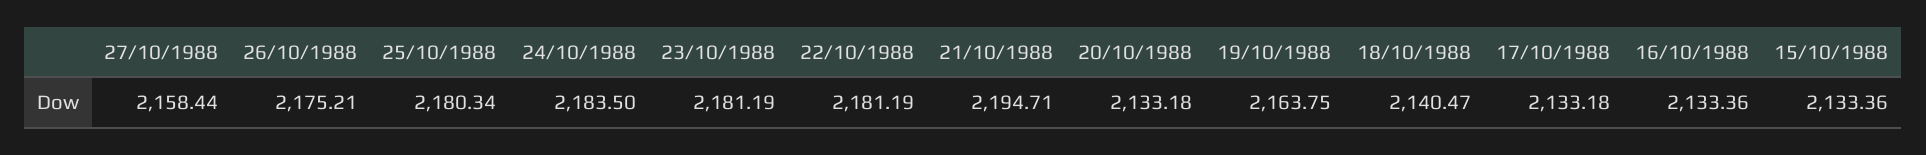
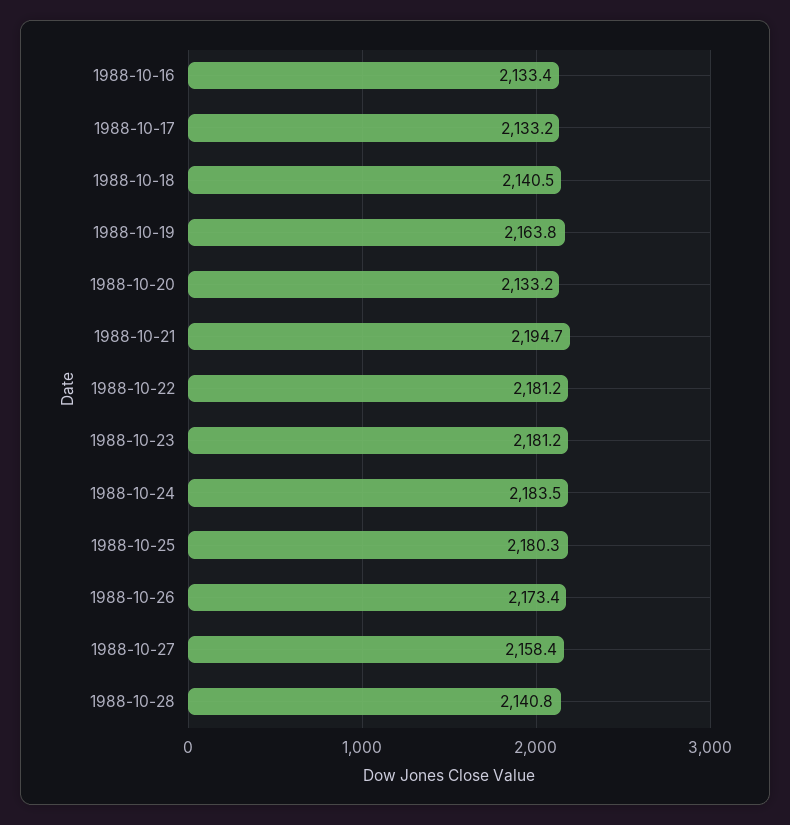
26/10/1988: 2175.21 -> 2173.4
15/10/1988: 2133.36 -> none
1988-10-28: none -> 2140.8

